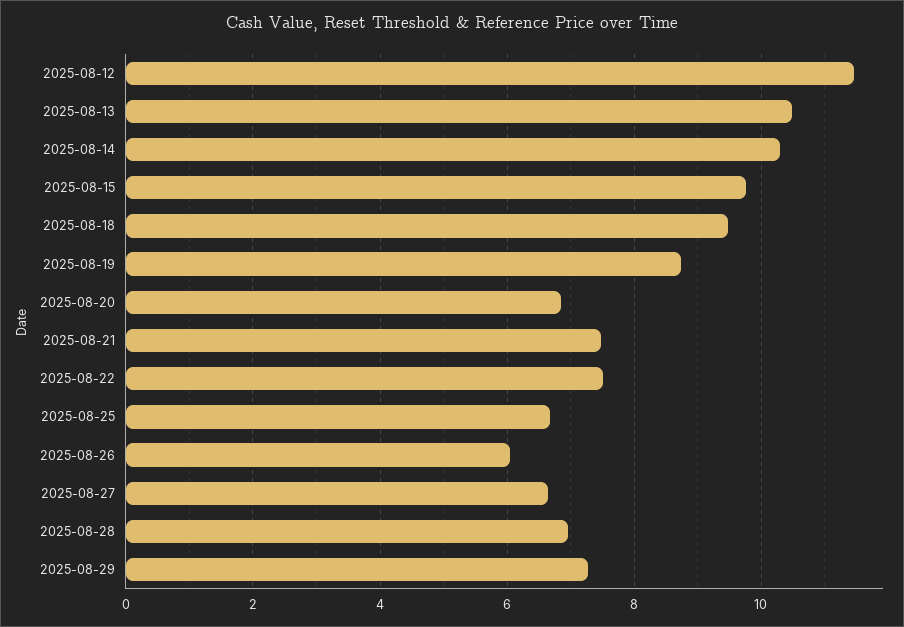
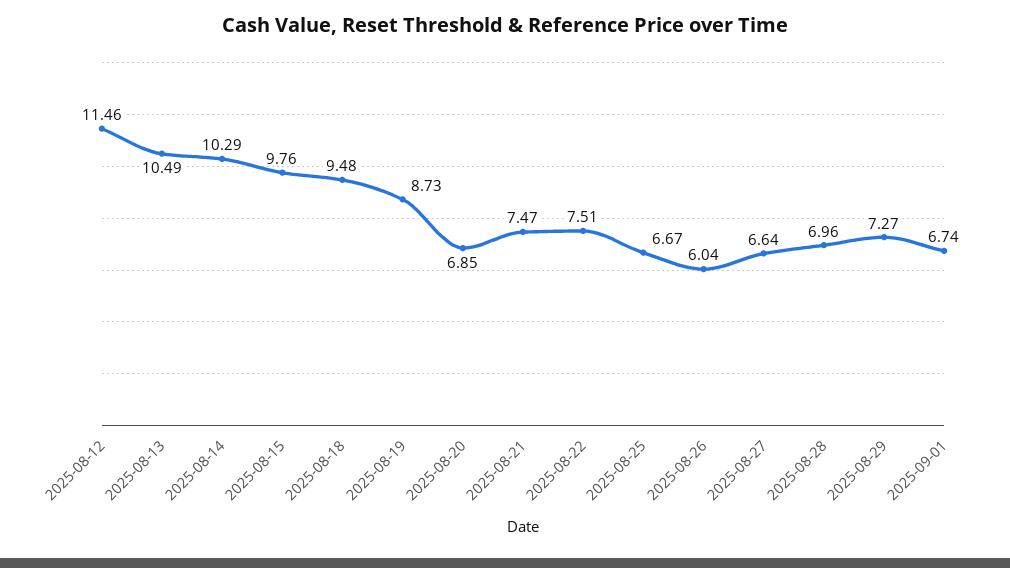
2025-09-01: none -> 6.74

